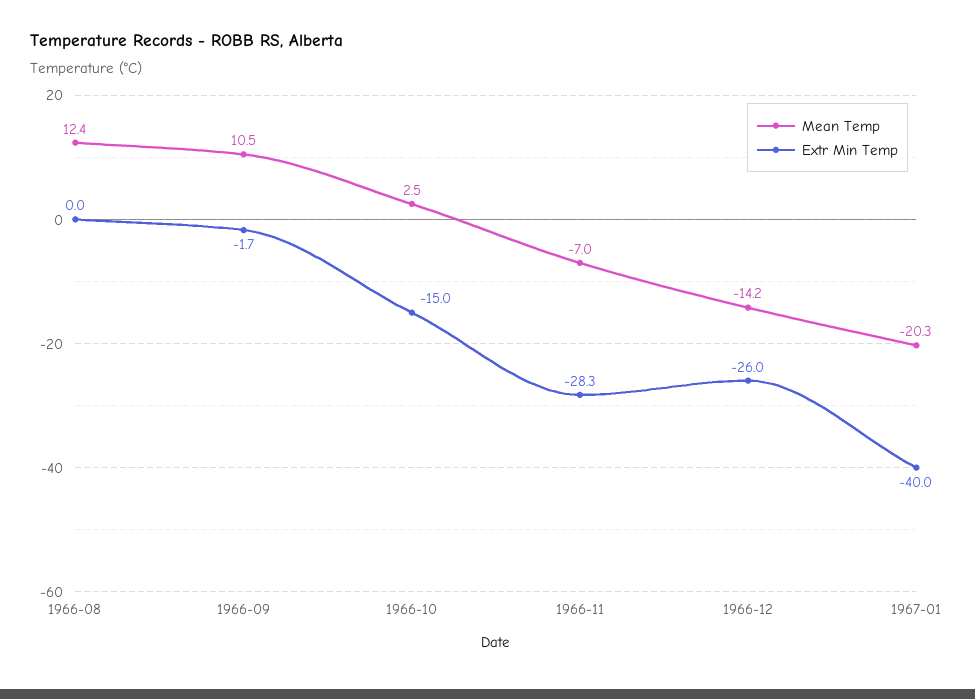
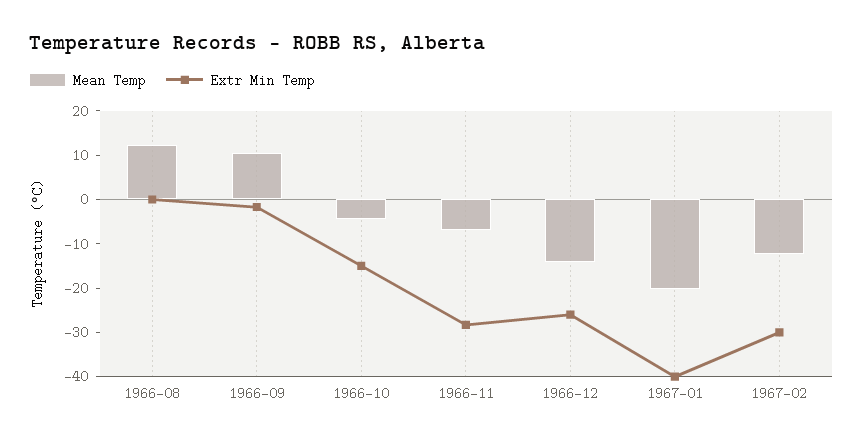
Mean Temp, 1966-10: 2.5 -> -4
Mean Temp, 1967-02: none -> -12
Extr Min Temp, 1967-02: none -> -30

